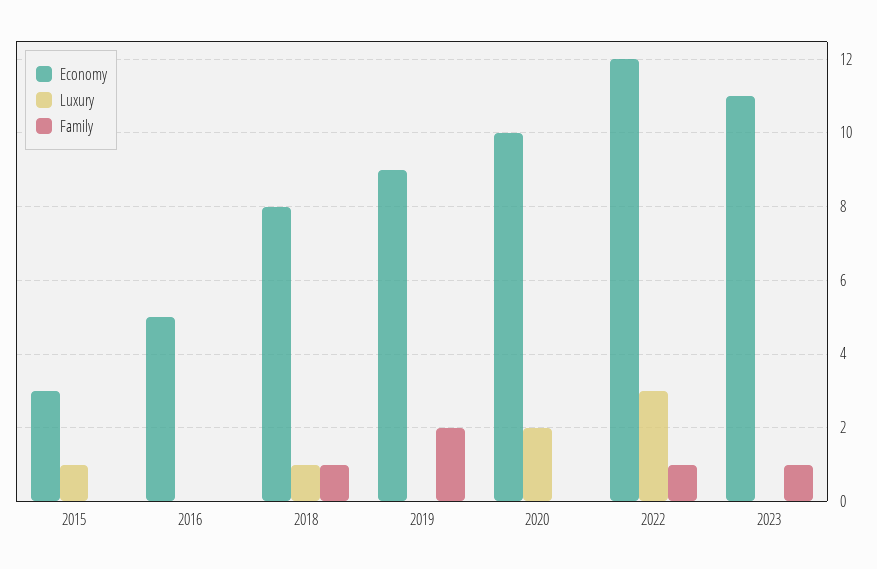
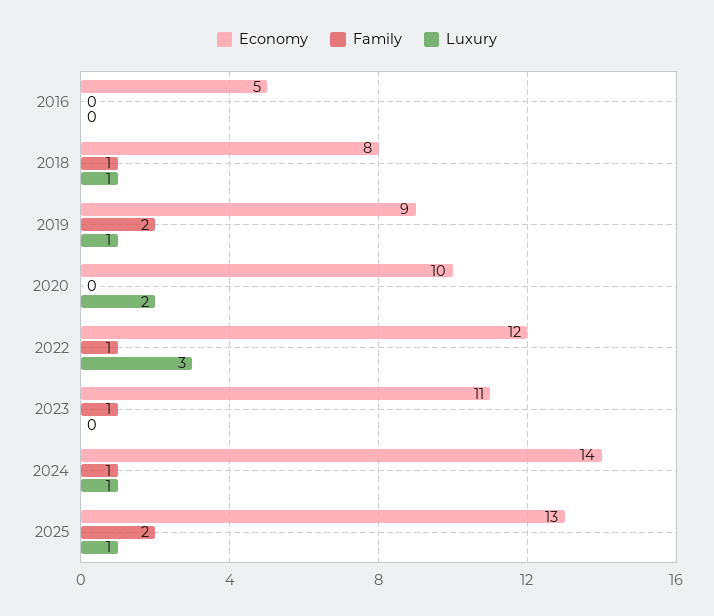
Economy, 2015: 3 -> none
Luxury, 2015: 1 -> none
Family, 2015: 0 -> none
Luxury, 2019: 0 -> 1
Economy, 2024: none -> 14
Family, 2024: none -> 1
Luxury, 2024: none -> 1
Economy, 2025: none -> 13
Family, 2025: none -> 2
Luxury, 2025: none -> 1

